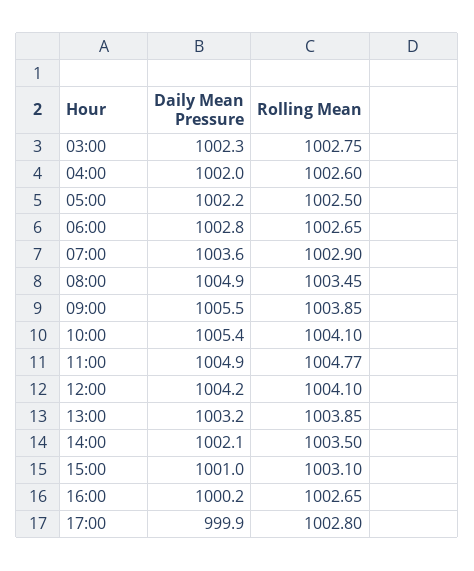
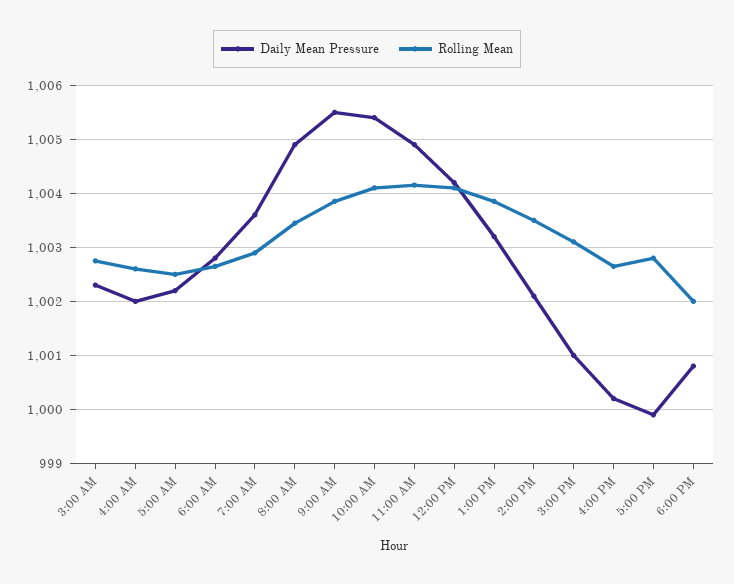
Rolling Mean, 11:00: 1004.77 -> 1004.2
Daily Mean Pressure, 6:00 PM: none -> 1000.8
Rolling Mean, 6:00 PM: none -> 1002

